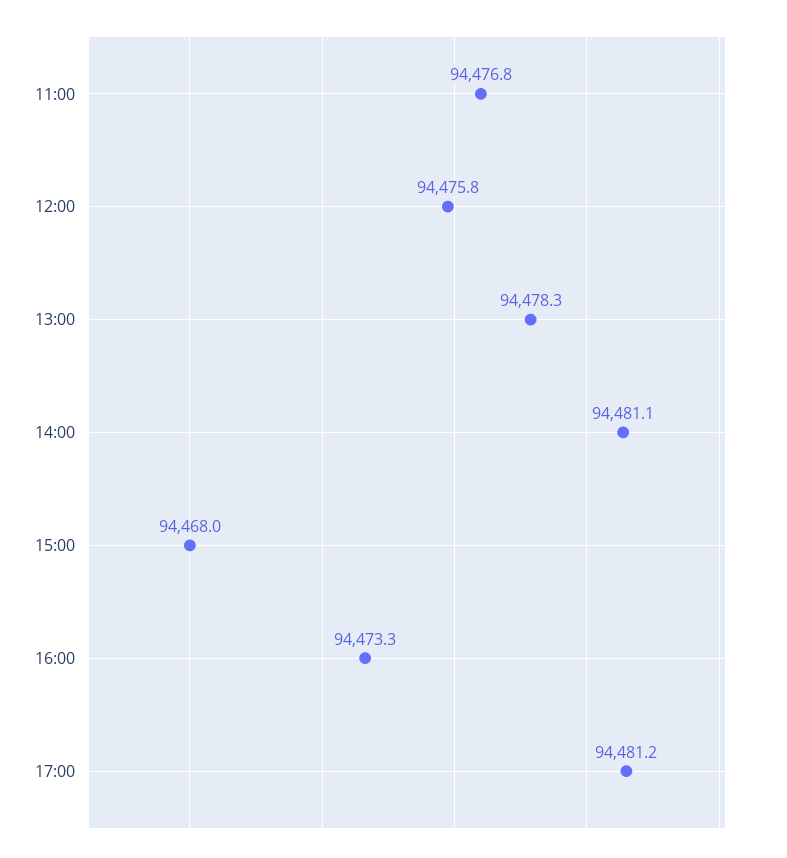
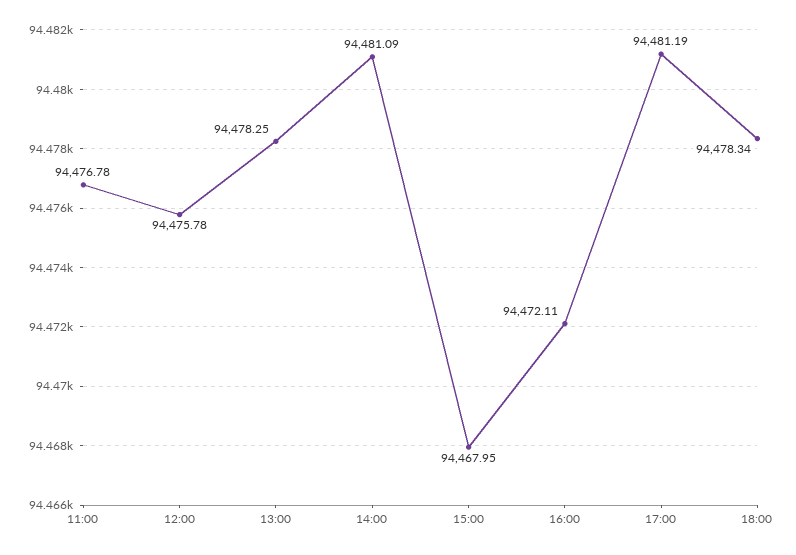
16:00: 94473.3 -> 94472.11
18:00: none -> 94478.34

